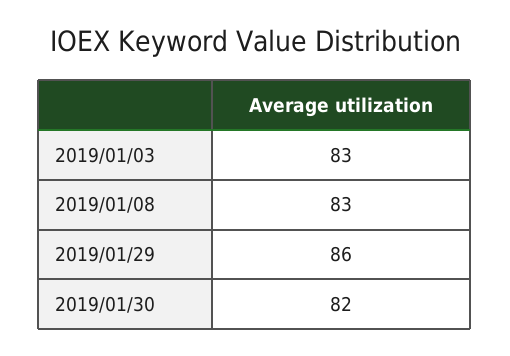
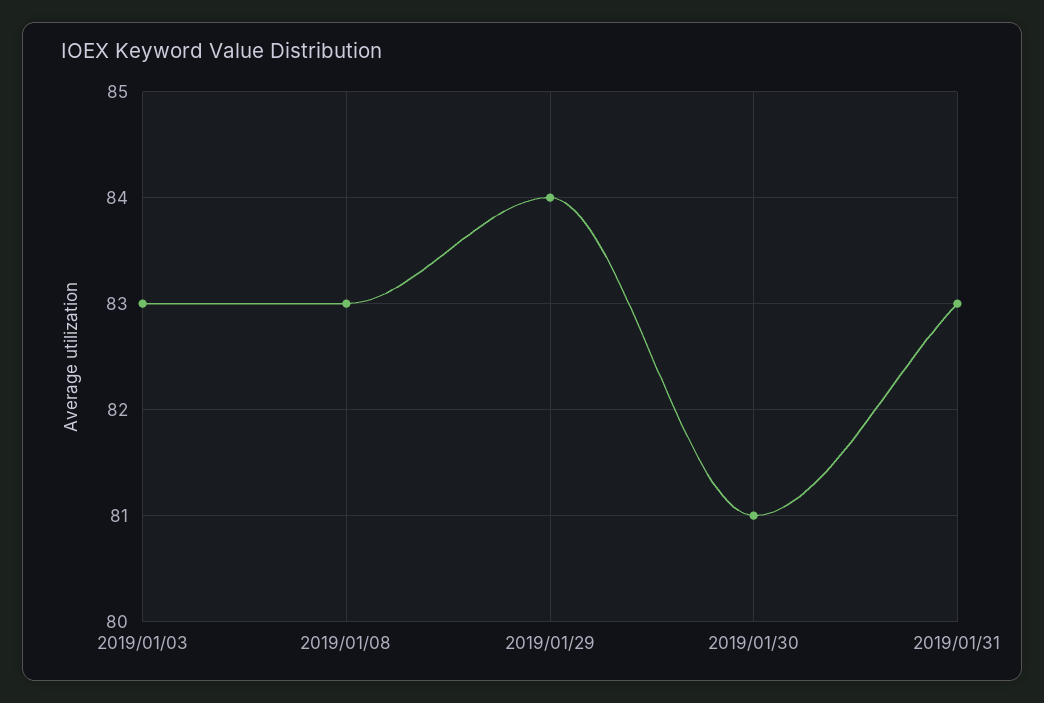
2019/01/29: 86 -> 84
2019/01/30: 82 -> 81
2019/01/31: none -> 83

